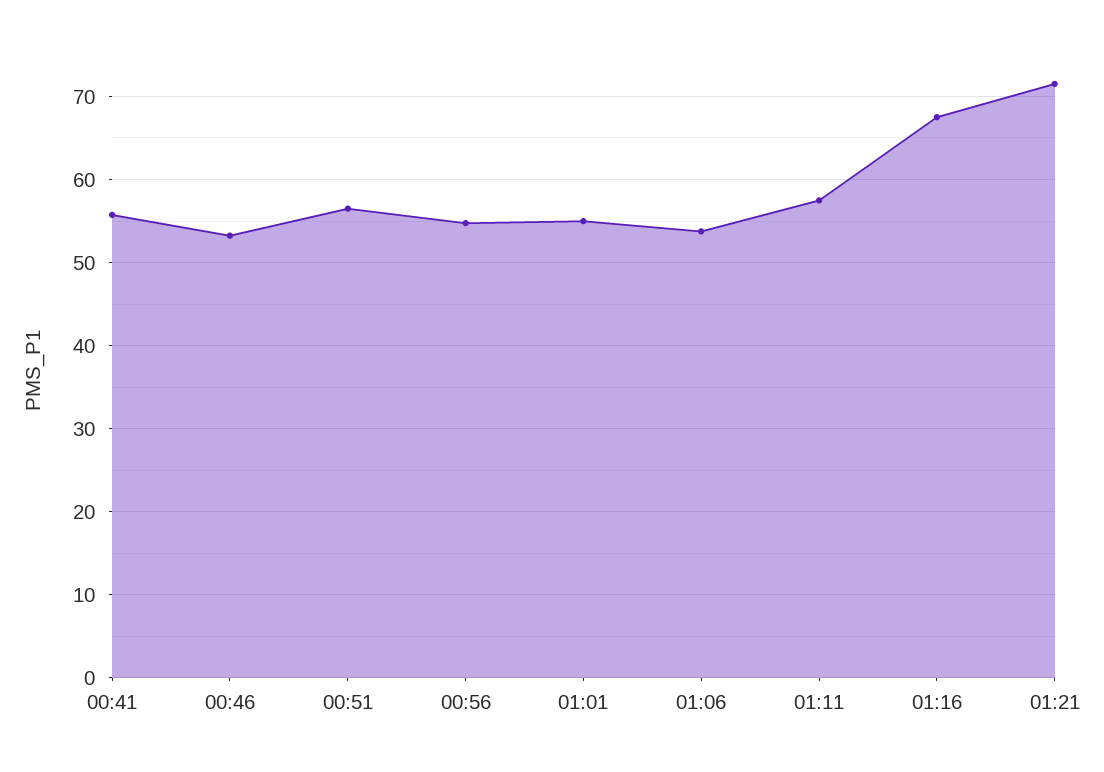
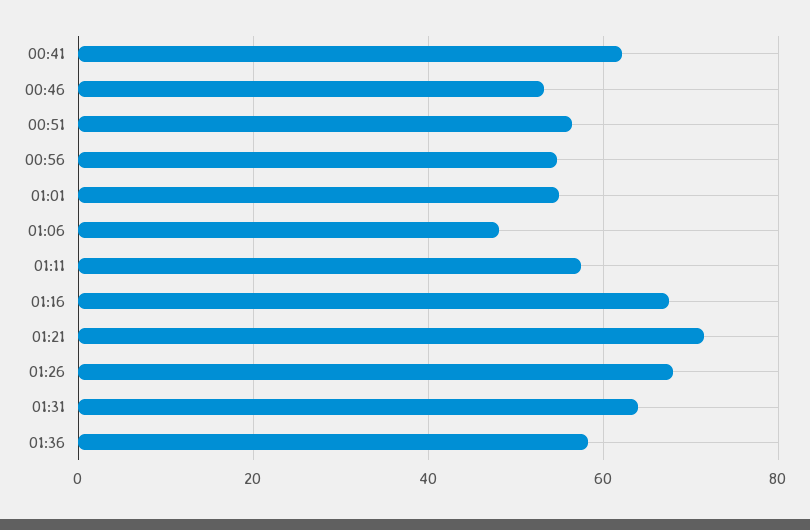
00:41: 56 -> 62
01:06: 54 -> 48
01:26: none -> 68
01:31: none -> 64
01:36: none -> 58

